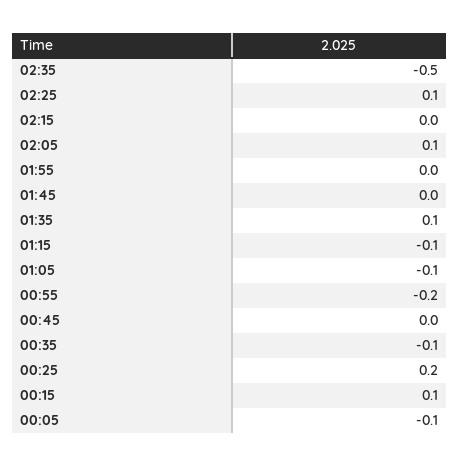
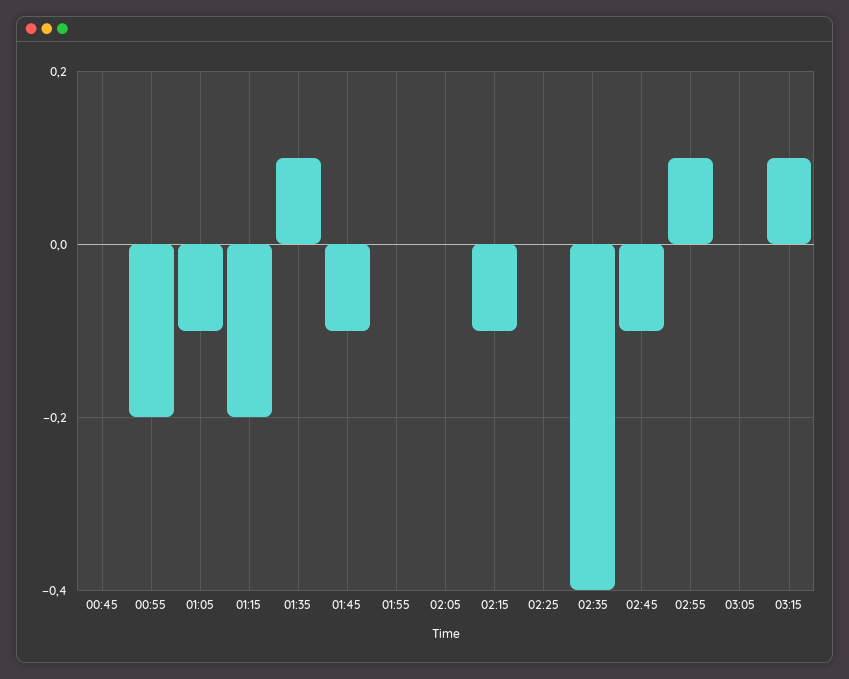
02:35: -0.5 -> -0.4
02:25: 0.1 -> 0
02:15: 0 -> -0.1
02:05: 0.1 -> 0
01:45: 0 -> -0.1
01:15: -0.1 -> -0.2
00:35: -0.1 -> none
00:25: 0.2 -> none
00:15: 0.1 -> none
00:05: -0.1 -> none
02:45: none -> -0.1
02:55: none -> 0.1
03:05: none -> 0
03:15: none -> 0.1

